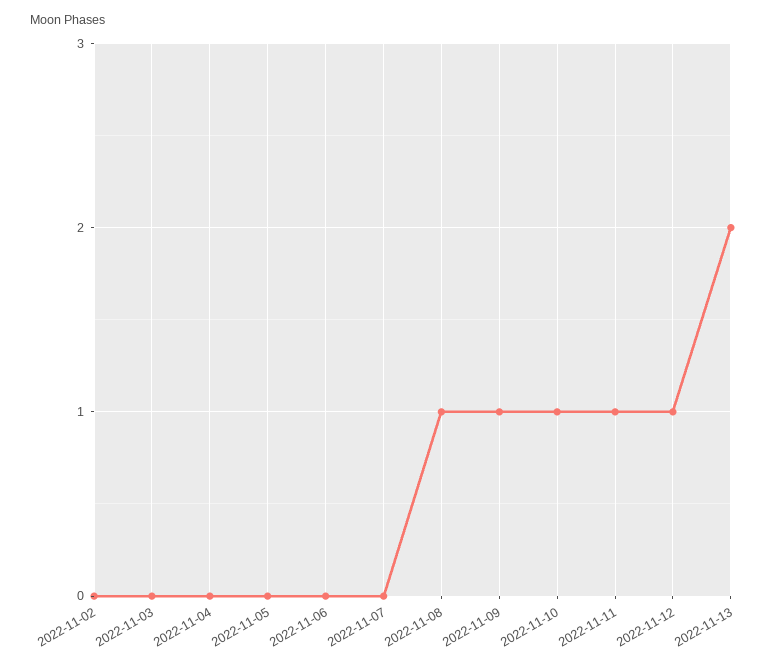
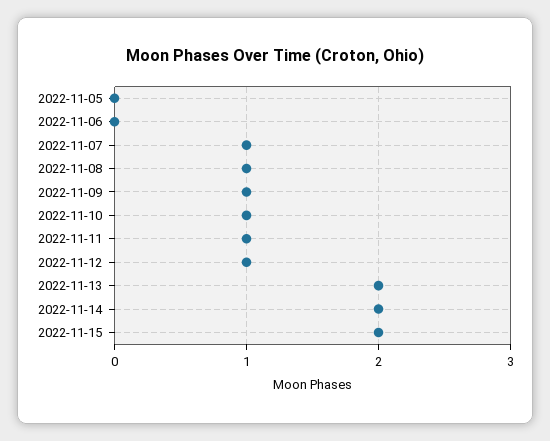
2022-11-02: 0 -> none
2022-11-03: 0 -> none
2022-11-04: 0 -> none
2022-11-07: 0 -> 1
2022-11-14: none -> 2
2022-11-15: none -> 2

